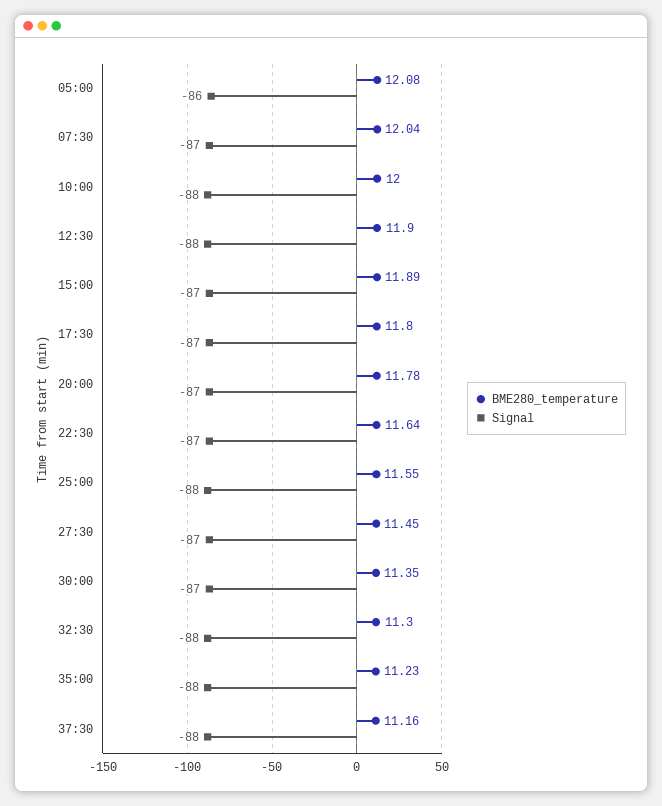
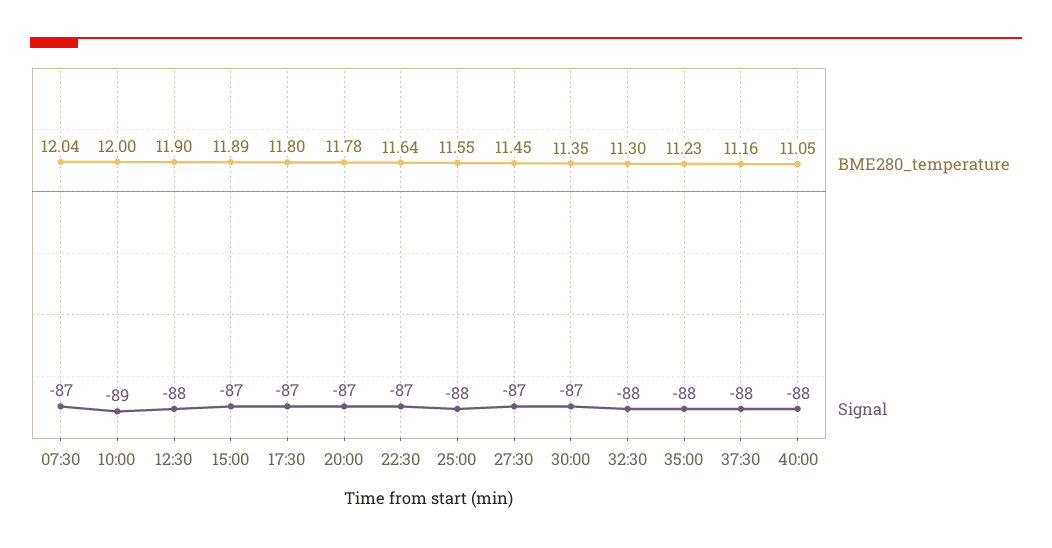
BME280_temperature, 05:00: 12.08 -> none
Signal, 05:00: -86 -> none
Signal, 10:00: -88 -> -89
BME280_temperature, 40:00: none -> 11.05
Signal, 40:00: none -> -88

